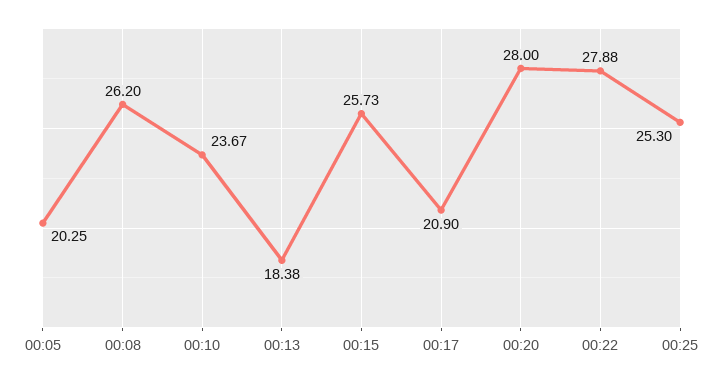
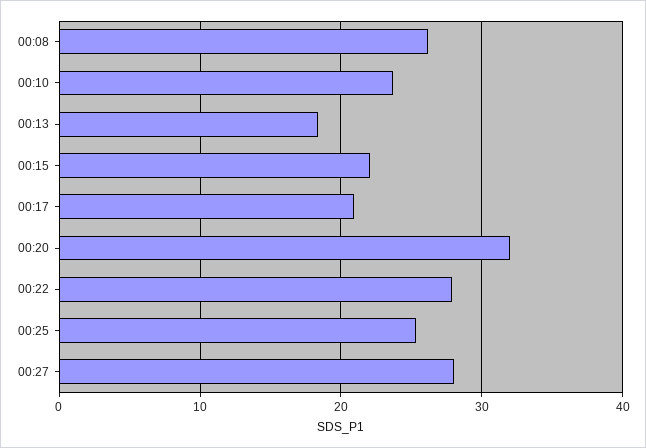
00:05: 20.25 -> none
00:15: 25.73 -> 22
00:20: 28 -> 32
00:27: none -> 28

